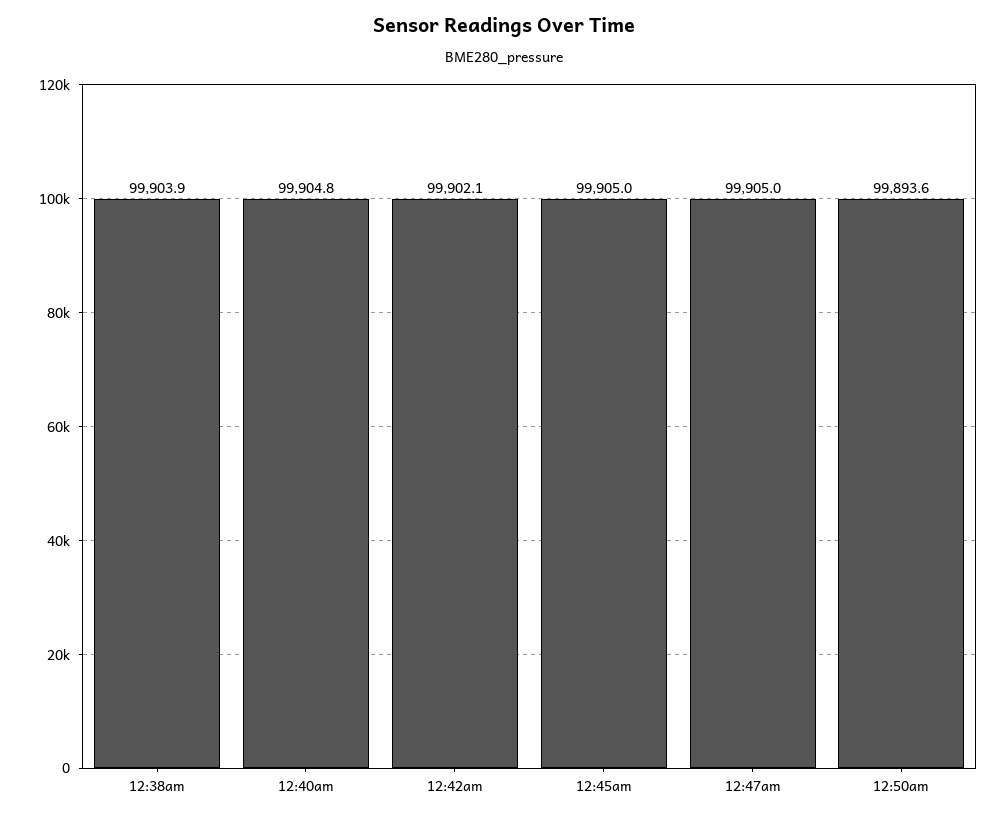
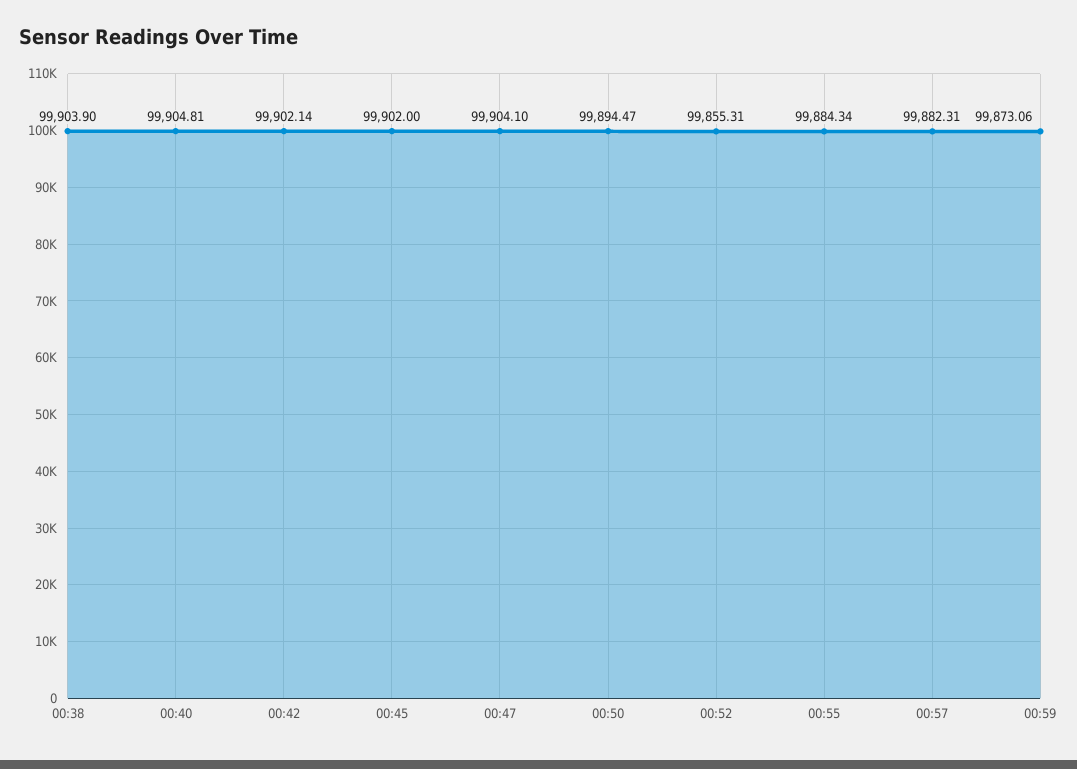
12:45am: 99905 -> 99902
12:47am: 99905 -> 99904.1
12:50am: 99893.6 -> 99894.47
00:52: none -> 99855.31
00:55: none -> 99884.34
00:57: none -> 99882.31
00:59: none -> 99873.06

